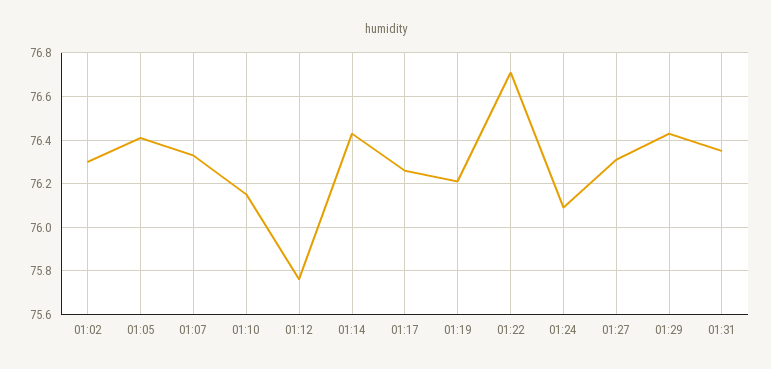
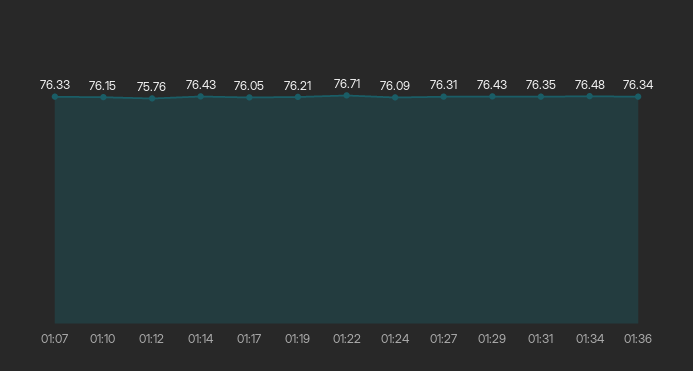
01:02: 76.3 -> none
01:05: 76.4 -> none
01:17: 76.25 -> 76.05
01:34: none -> 76.48
01:36: none -> 76.34

